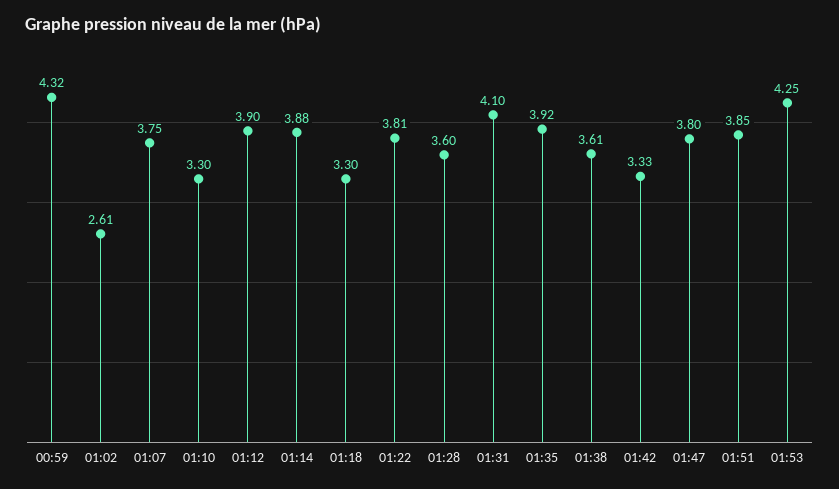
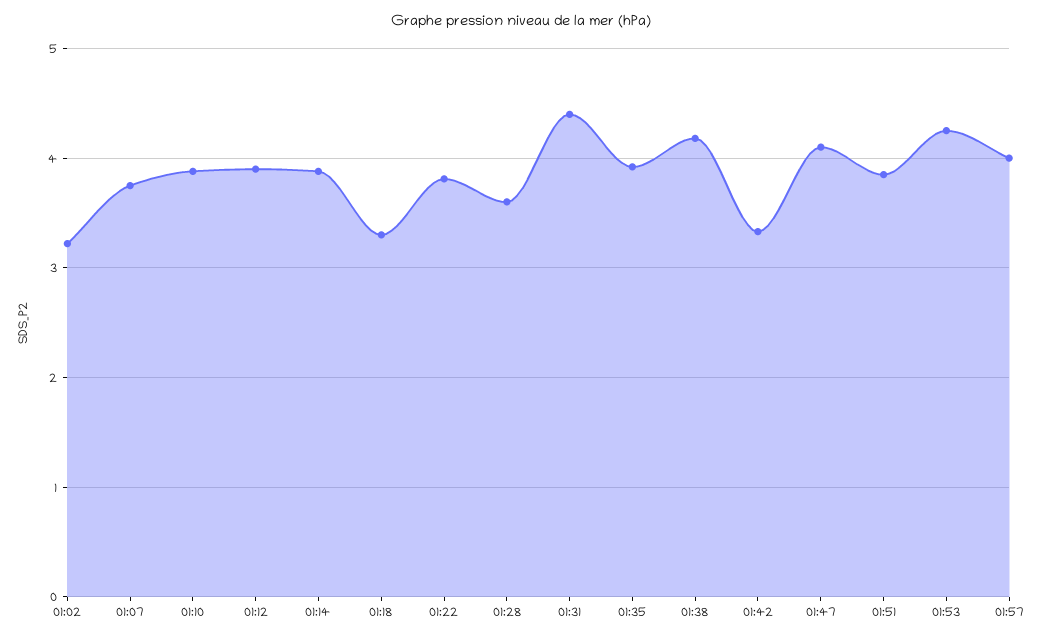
00:59: 4.32 -> none
01:02: 2.61 -> 3.2
01:10: 3.3 -> 3.9
01:31: 4.1 -> 4.4
01:38: 3.61 -> 4.2
01:47: 3.8 -> 4.1
01:57: none -> 4

